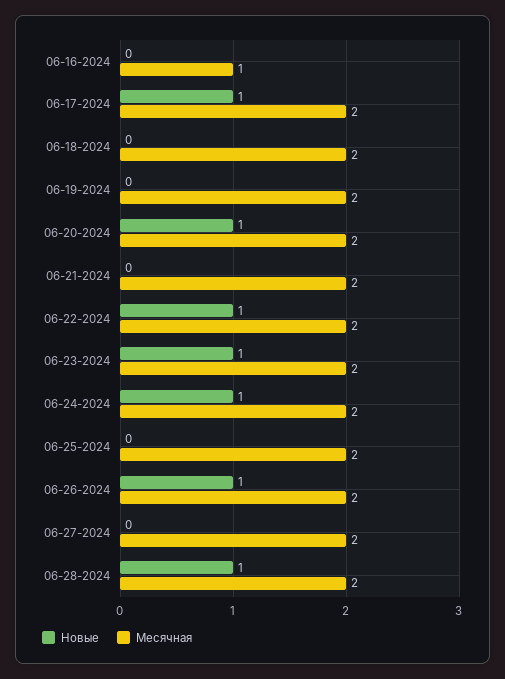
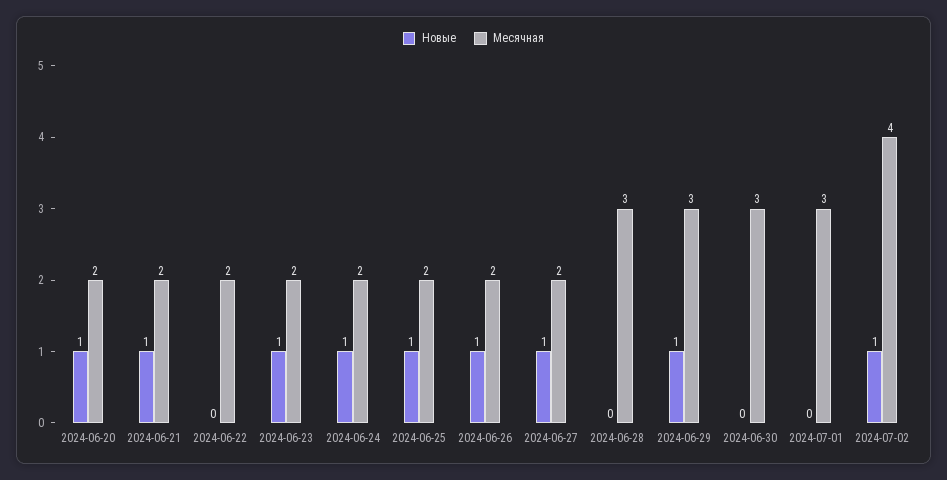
Новые, 06-16-2024: 0 -> none
Месячная, 06-16-2024: 1 -> none
Новые, 06-17-2024: 1 -> none
Месячная, 06-17-2024: 2 -> none
Новые, 06-18-2024: 0 -> none
Месячная, 06-18-2024: 2 -> none
Новые, 06-19-2024: 0 -> none
Месячная, 06-19-2024: 2 -> none
Новые, 06-21-2024: 0 -> 1
Новые, 06-22-2024: 1 -> 0
Новые, 06-25-2024: 0 -> 1
Новые, 06-27-2024: 0 -> 1
Новые, 06-28-2024: 1 -> 0
Месячная, 06-28-2024: 2 -> 3
Новые, 2024-06-29: none -> 1
Месячная, 2024-06-29: none -> 3
Новые, 2024-06-30: none -> 0
Месячная, 2024-06-30: none -> 3
Новые, 2024-07-01: none -> 0
Месячная, 2024-07-01: none -> 3
Новые, 2024-07-02: none -> 1
Месячная, 2024-07-02: none -> 4

